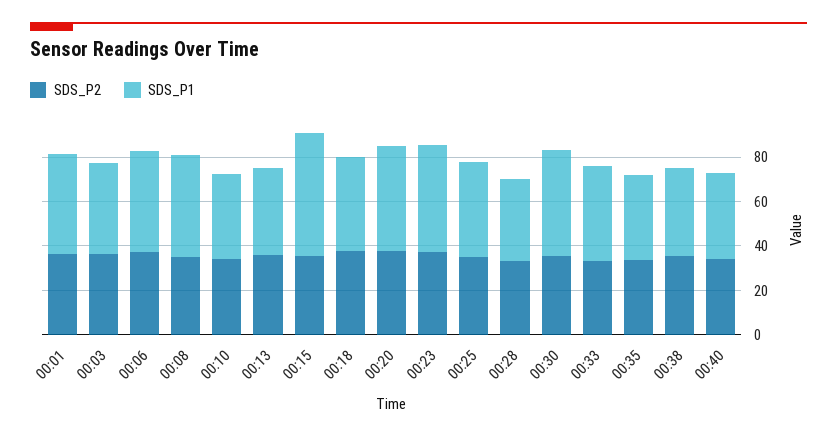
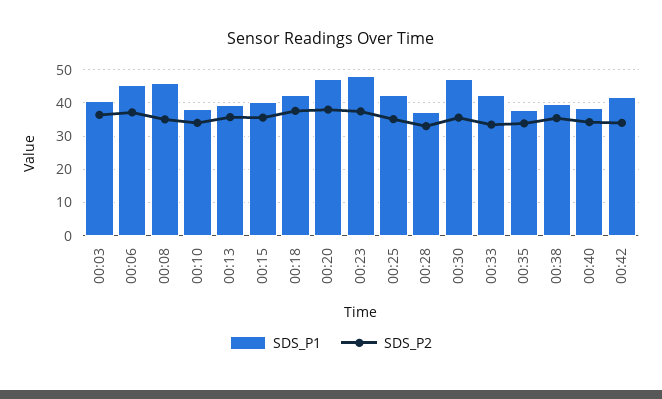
SDS_P2, 00:01: 35 -> none
SDS_P1, 00:01: 45 -> none
SDS_P1, 00:15: 55 -> 40
SDS_P1, 00:42: none -> 42
SDS_P2, 00:42: none -> 34

